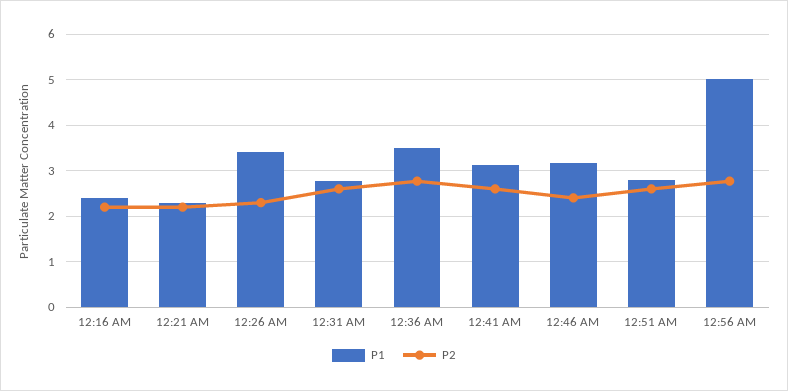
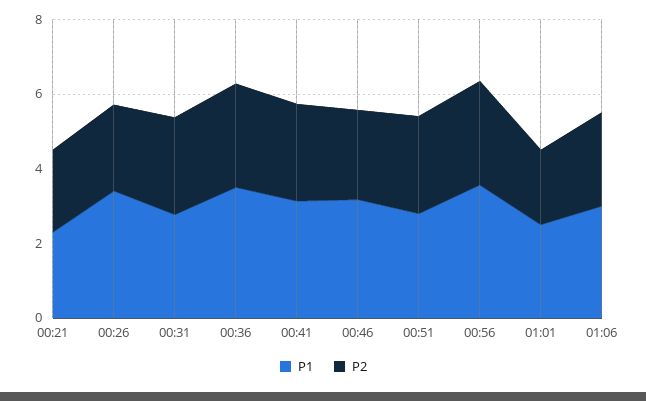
P1, 12:16 AM: 2.4 -> none
P2, 12:16 AM: 2.2 -> none
P1, 12:56 AM: 5 -> 3.5
P1, 01:01: none -> 2.5
P2, 01:01: none -> 2
P1, 01:06: none -> 3
P2, 01:06: none -> 2.5

